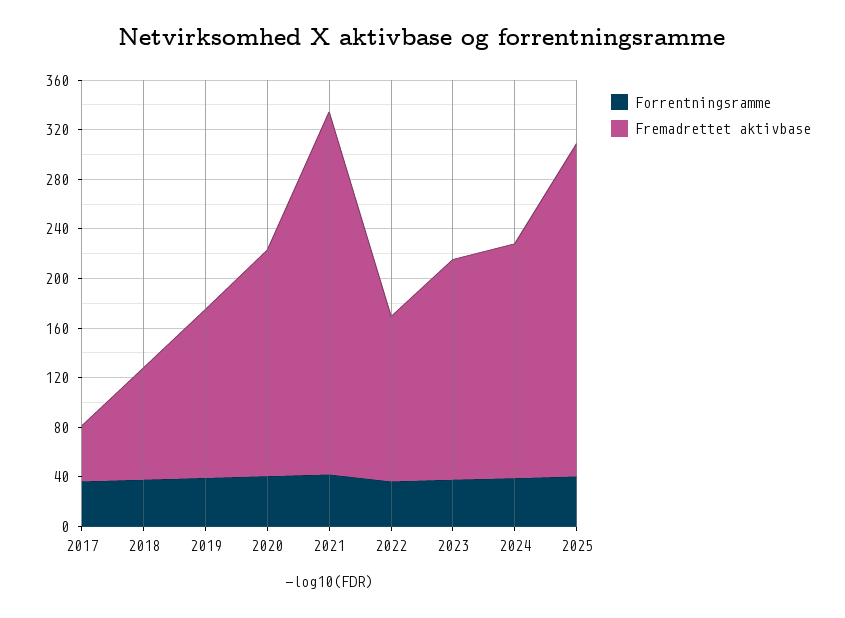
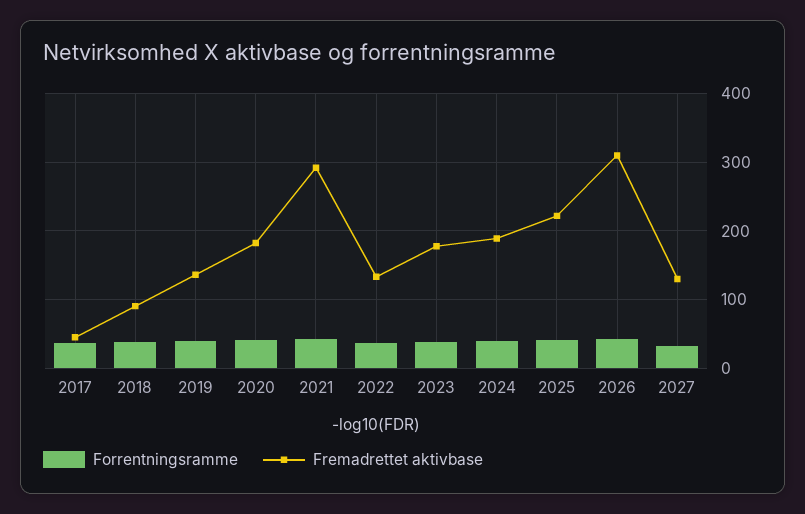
Fremadrettet aktivbase, 2025: 270 -> 220
Forrentningsramme, 2026: none -> 40
Fremadrettet aktivbase, 2026: none -> 310
Forrentningsramme, 2027: none -> 30
Fremadrettet aktivbase, 2027: none -> 130

